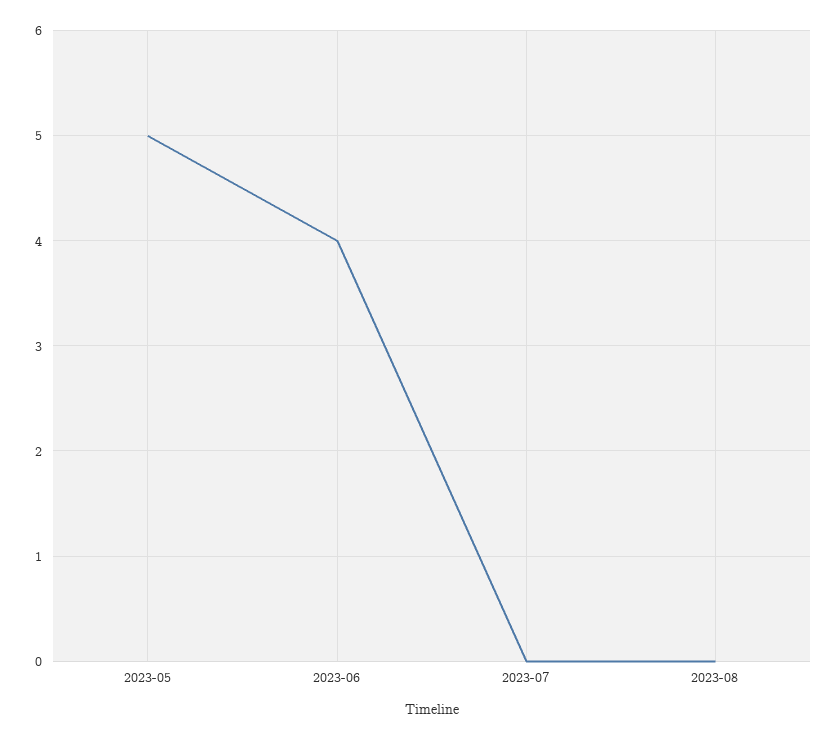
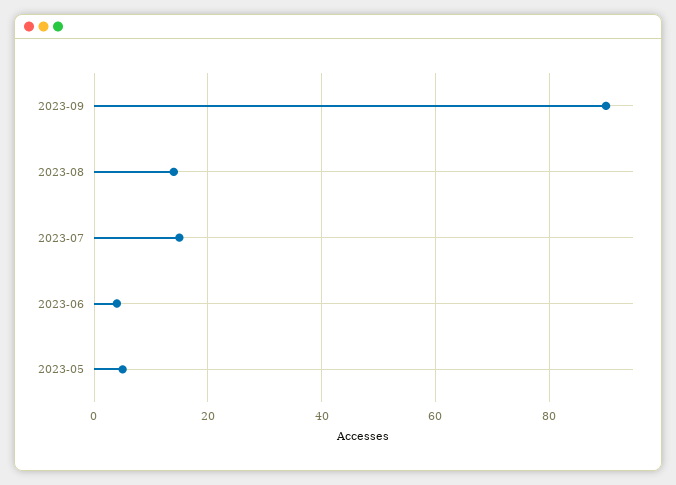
2023-07: 0 -> 15
2023-08: 0 -> 15
2023-09: none -> 90

